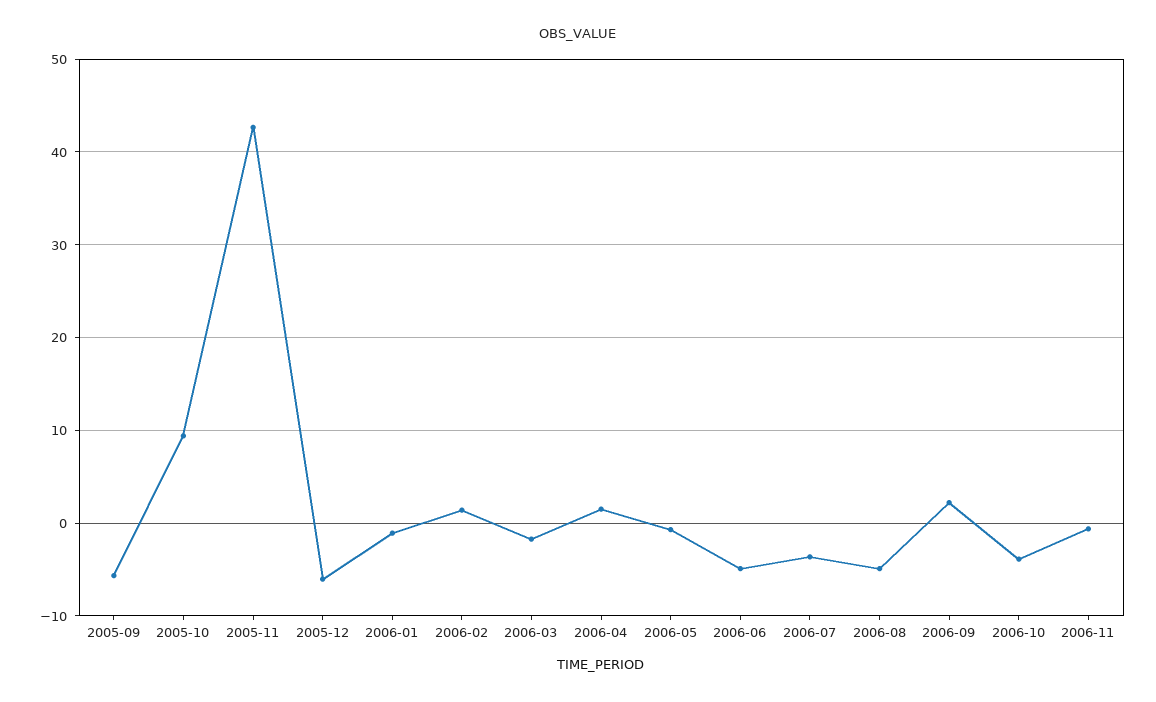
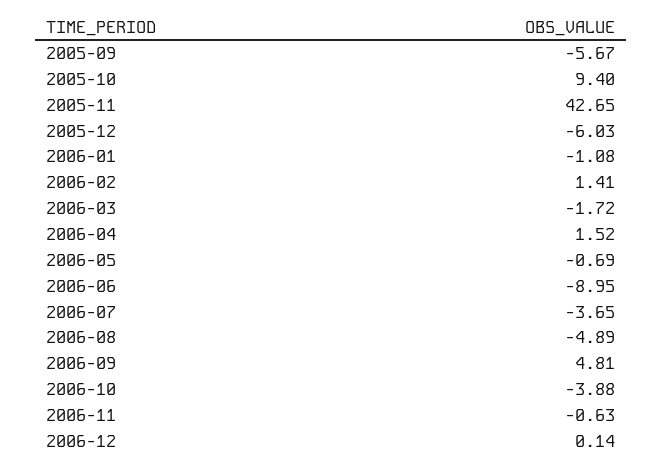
2006-06: -5 -> -8.95
2006-09: 2 -> 4.81
2006-12: none -> 0.14

